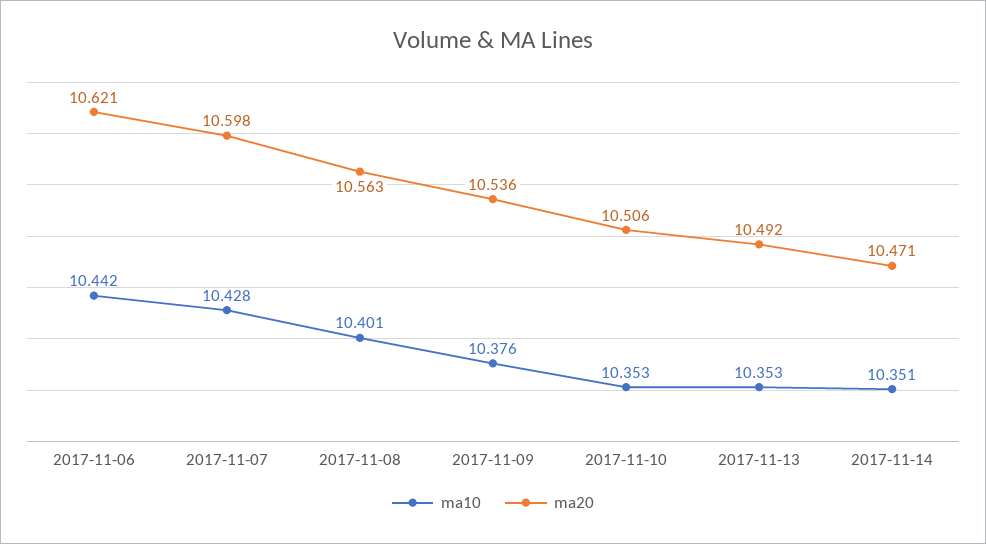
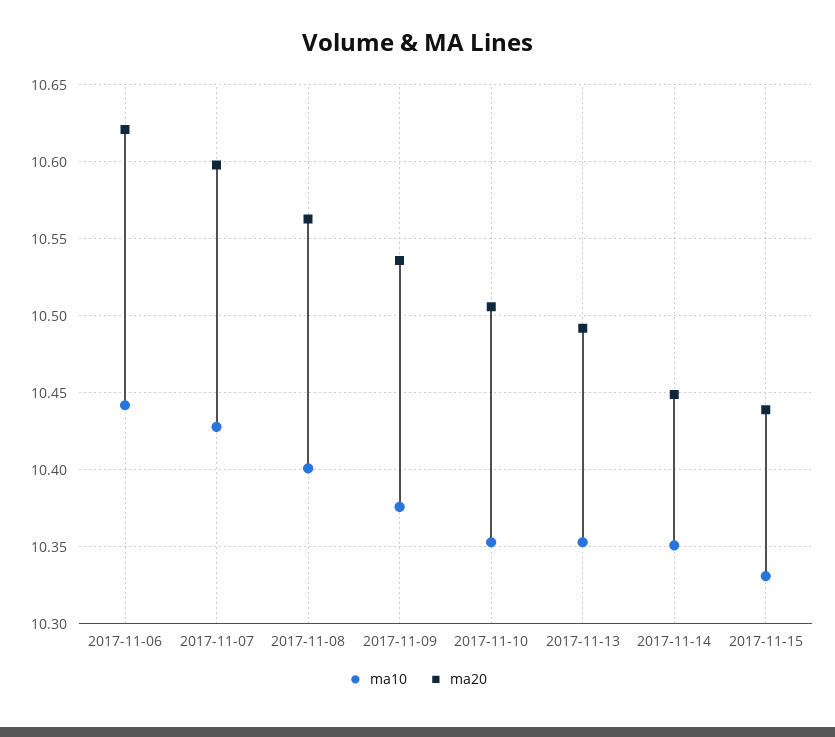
ma20, 2017-11-14: 10.471 -> 10.45
ma10, 2017-11-15: none -> 10.33
ma20, 2017-11-15: none -> 10.44

